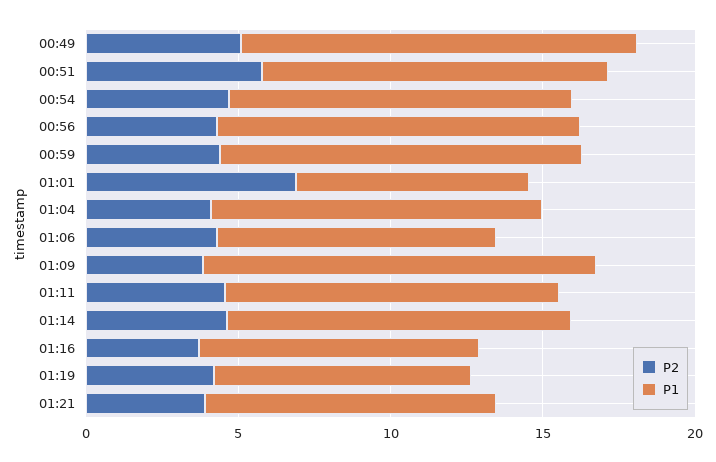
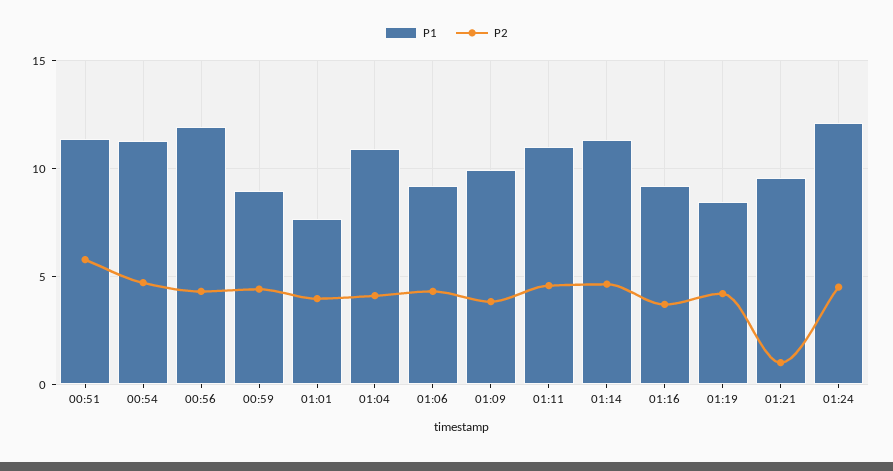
P2, 00:49: 5 -> none
P1, 00:49: 13 -> none
P1, 00:59: 12 -> 9
P2, 01:01: 7 -> 4
P1, 01:09: 13 -> 10
P2, 01:21: 4 -> 1
P1, 01:24: none -> 12
P2, 01:24: none -> 4.5

